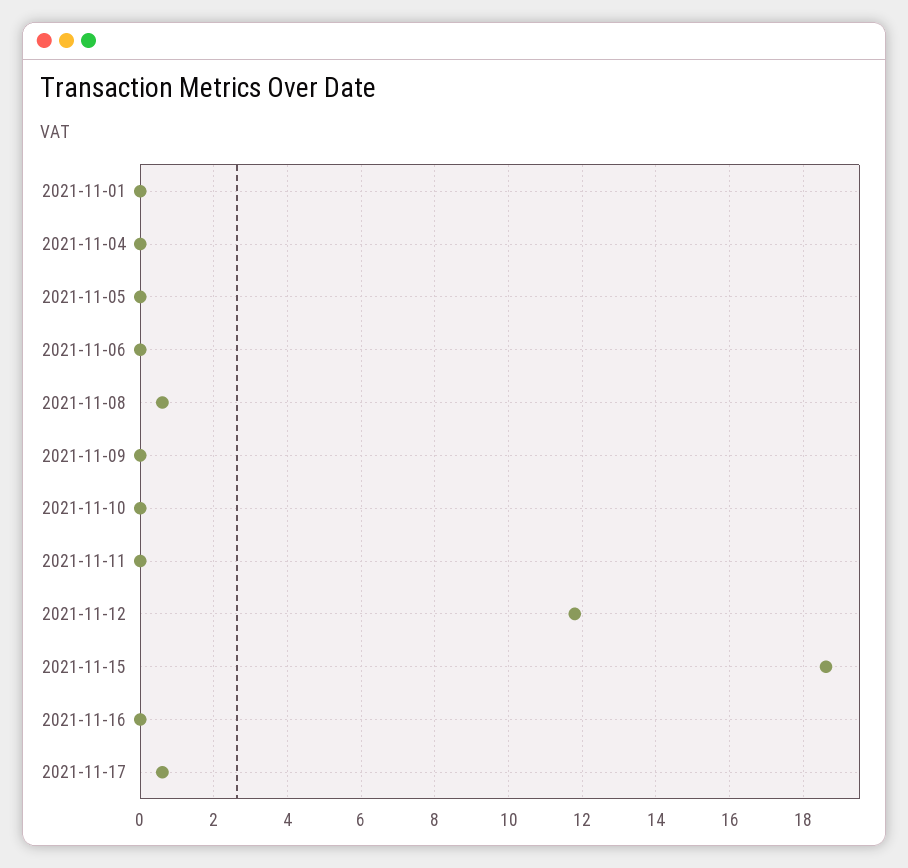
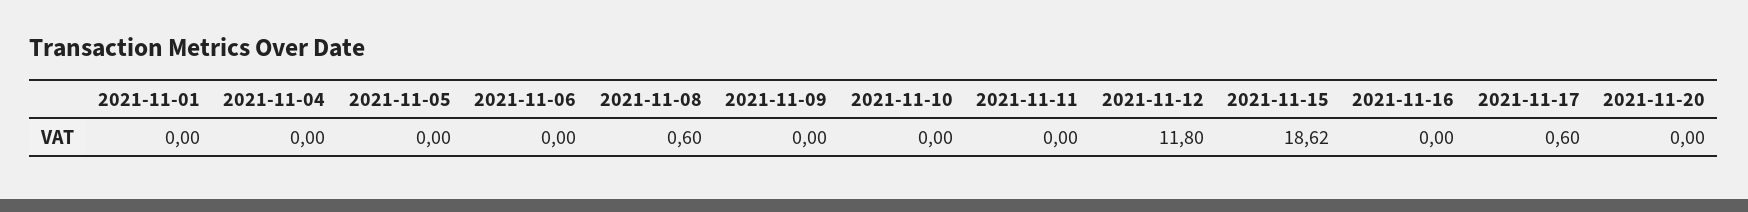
2021-11-20: none -> 0

